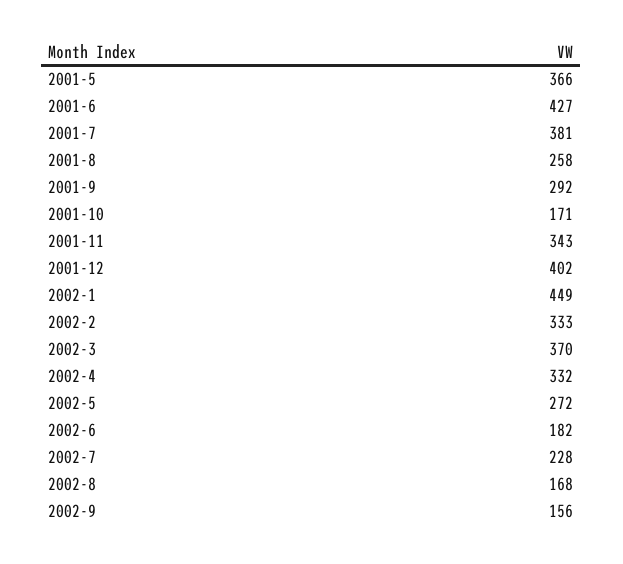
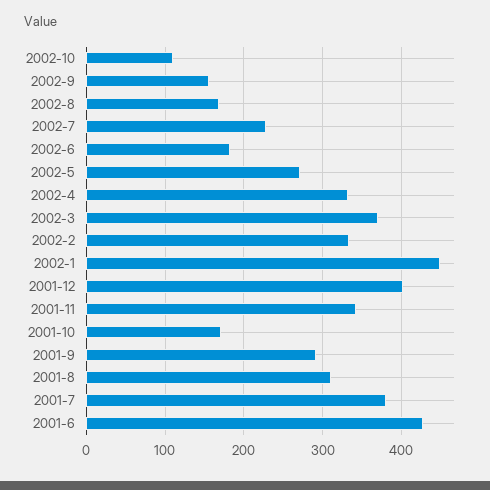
2001-5: 366 -> none
2001-8: 258 -> 310
2002-10: none -> 110

